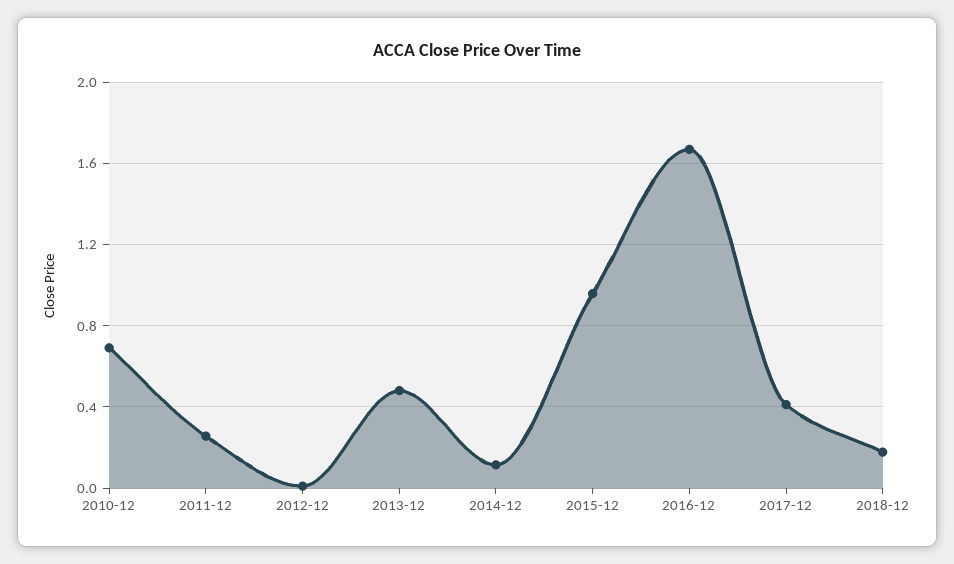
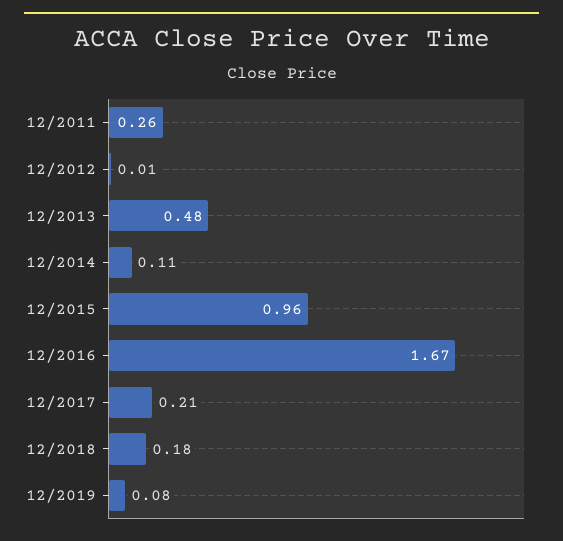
2010-12: 0.7 -> none
2017-12: 0.4 -> 0.21
12/2019: none -> 0.08

